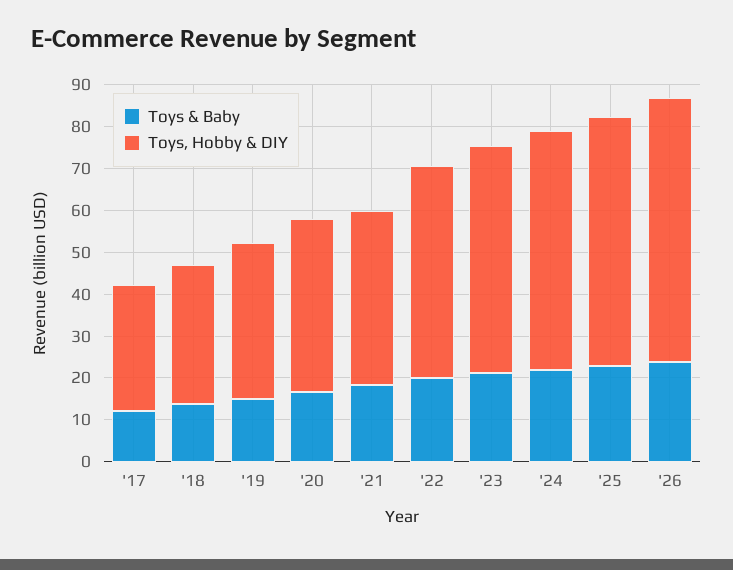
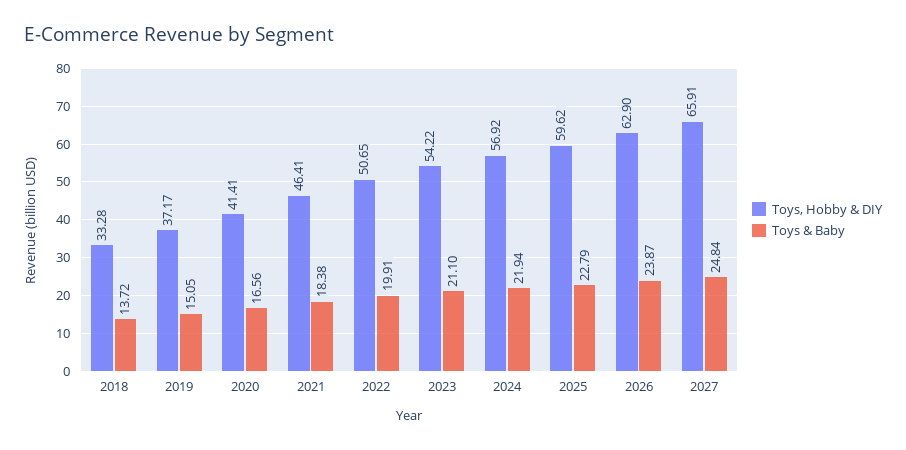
Toys & Baby, '17: 12 -> none
Toys, Hobby & DIY, '17: 30 -> none
Toys, Hobby & DIY, '21: 42 -> 46.41
Toys, Hobby & DIY, 2027: none -> 65.91
Toys & Baby, 2027: none -> 24.84

